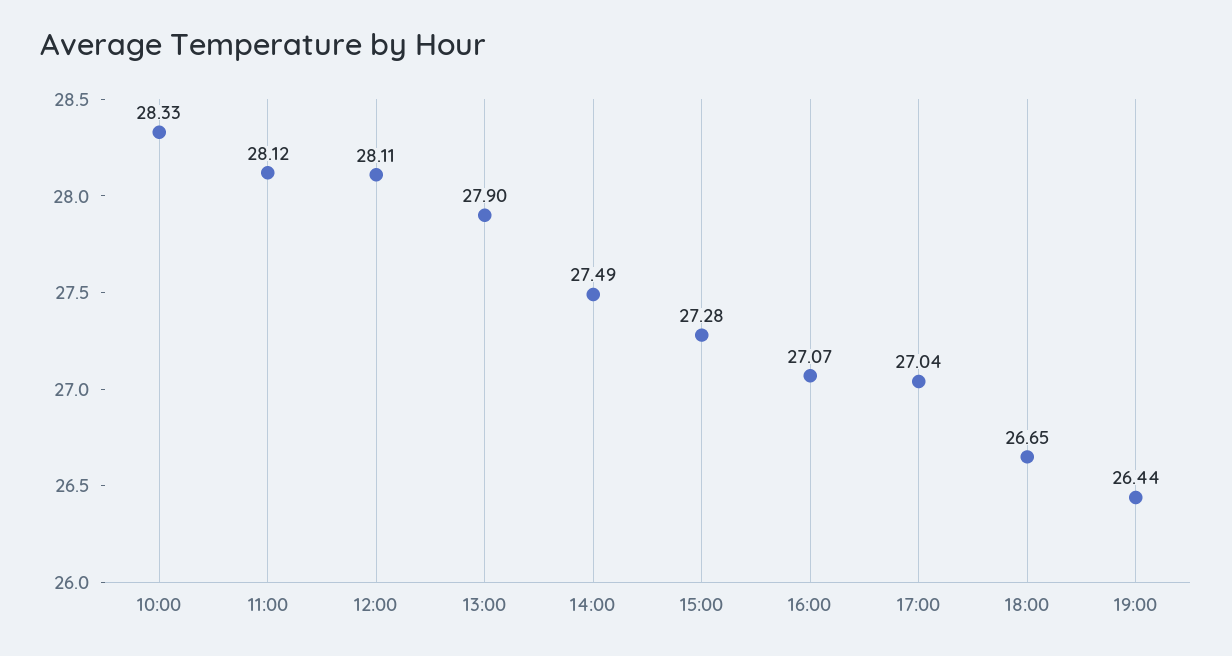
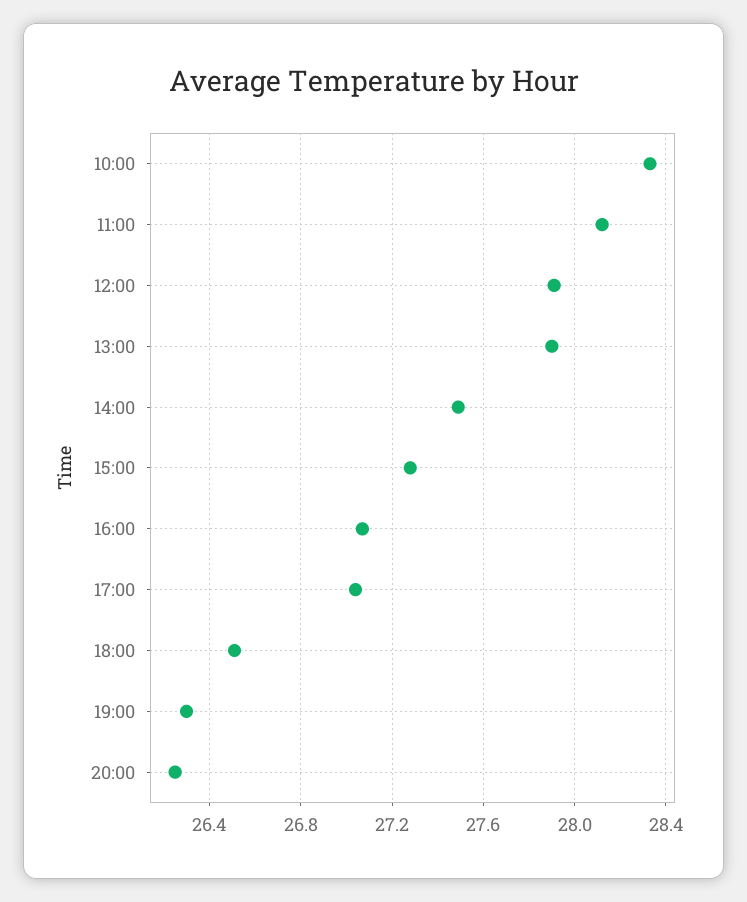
12:00: 28.11 -> 27.9
18:00: 26.65 -> 26.5
19:00: 26.44 -> 26.3
20:00: none -> 26.25

